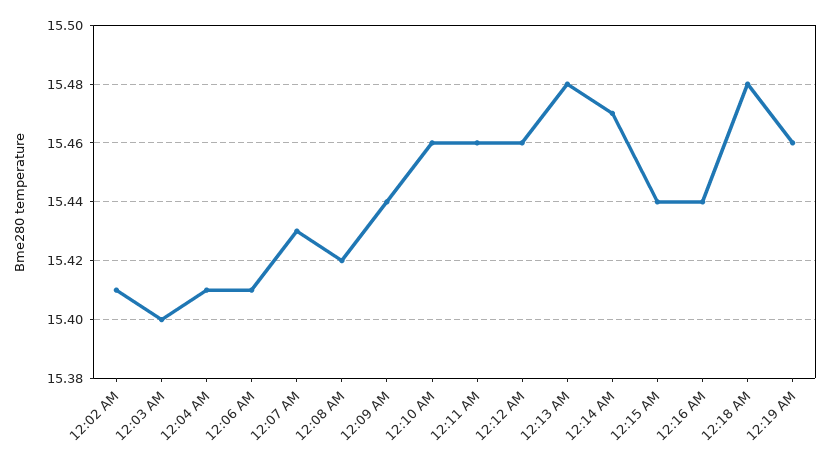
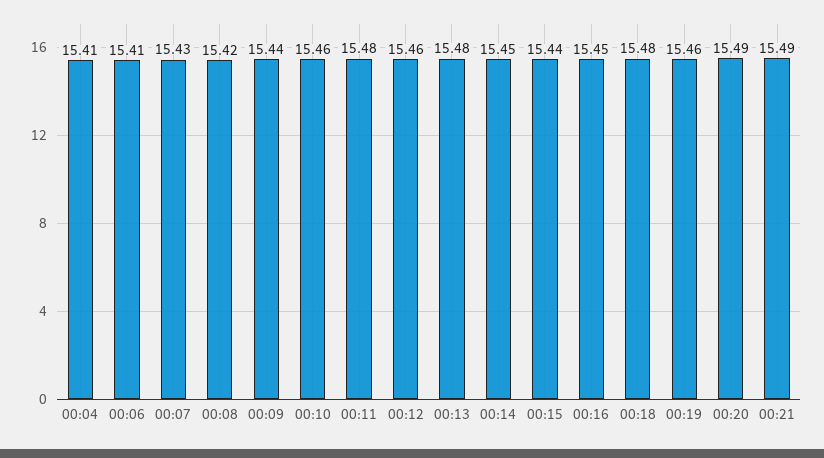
12:02 AM: 15.41 -> none
12:03 AM: 15.4 -> none
12:11 AM: 15.46 -> 15.48
12:14 AM: 15.47 -> 15.45
12:16 AM: 15.44 -> 15.45
00:20: none -> 15.49
00:21: none -> 15.49

